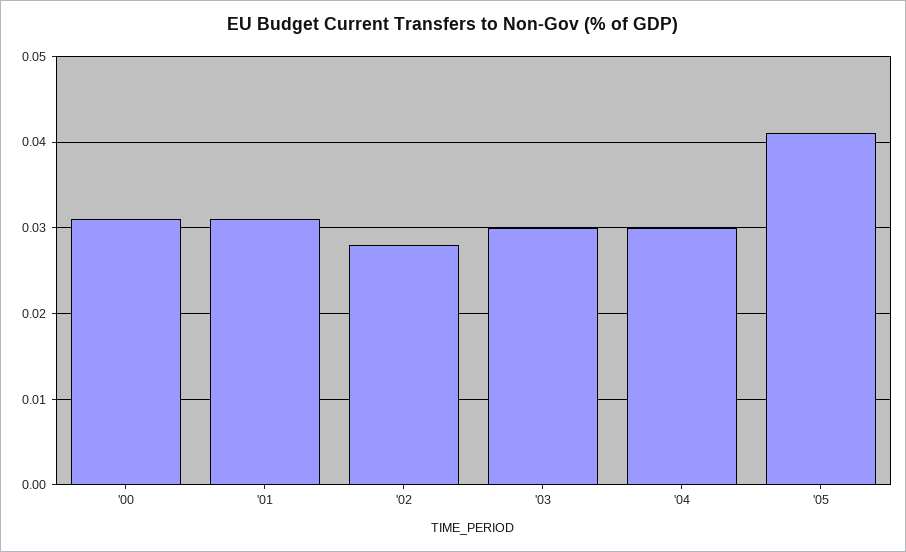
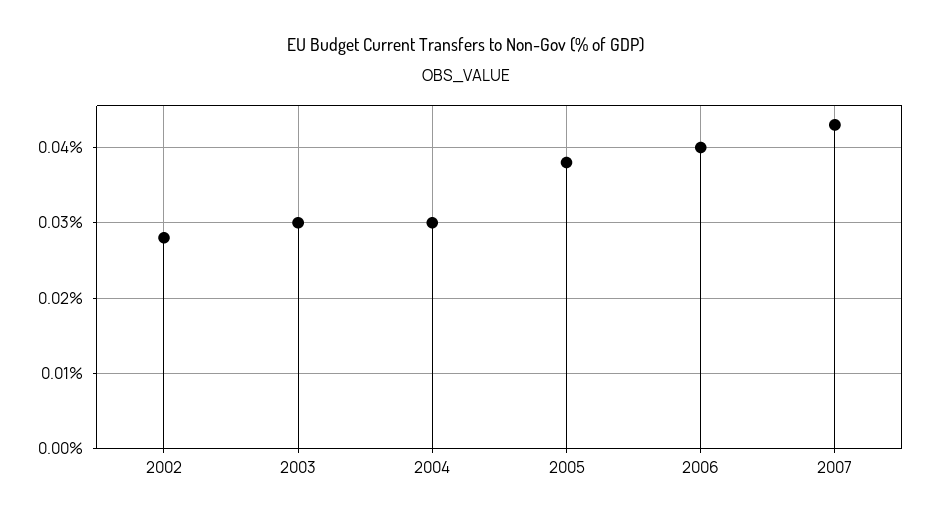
'00: 0.031 -> none
'01: 0.031 -> none
'05: 0.041 -> 0.038
2006: none -> 0.04
2007: none -> 0.043

